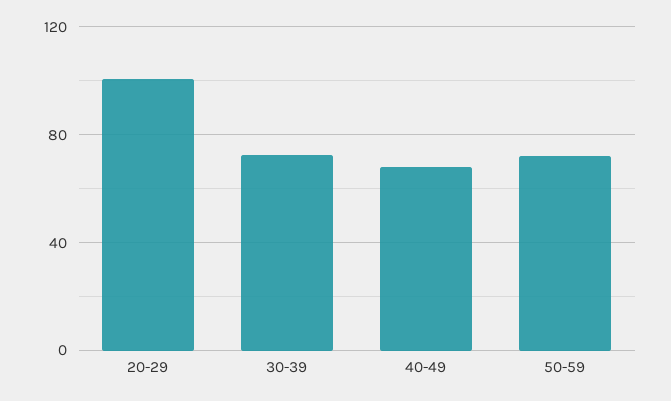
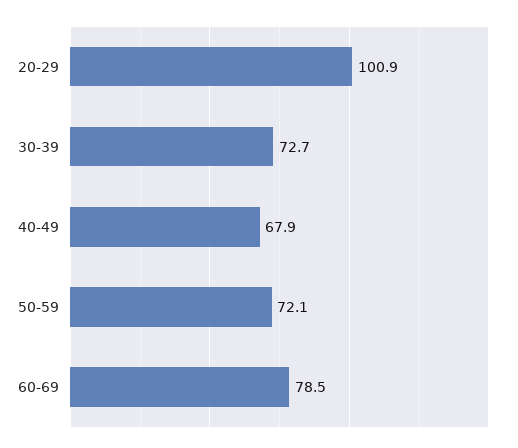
60-69: none -> 78.5

